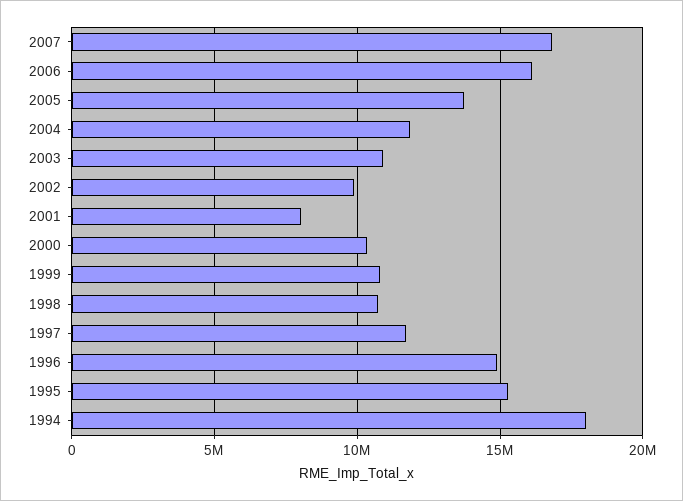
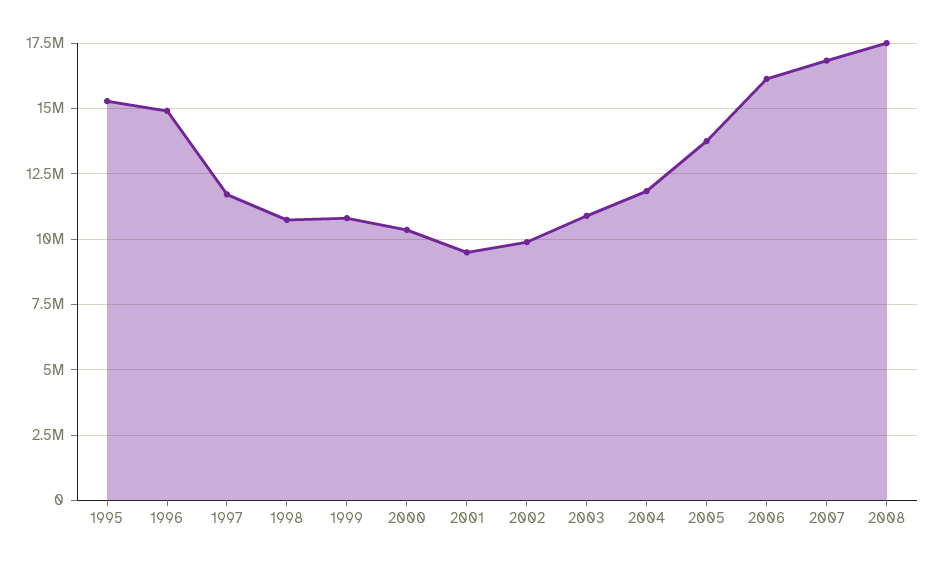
2001: 8000000 -> 9500000
1994: 18000000 -> none
2008: none -> 17500000

